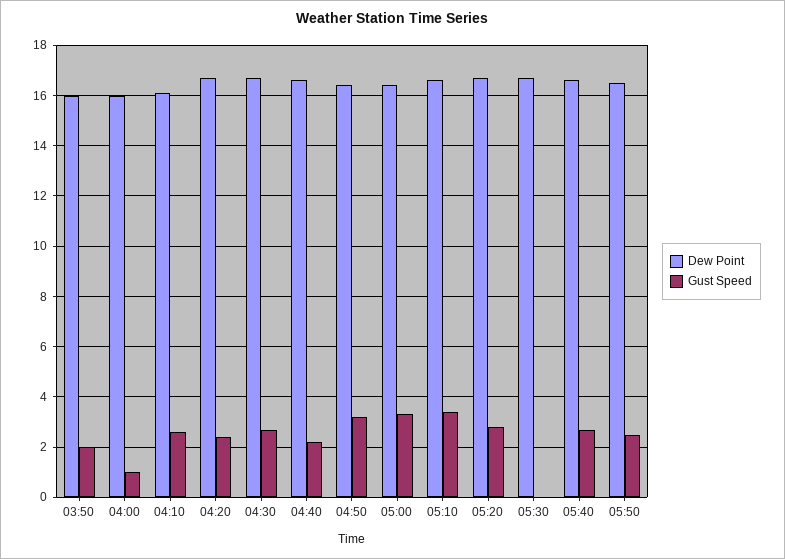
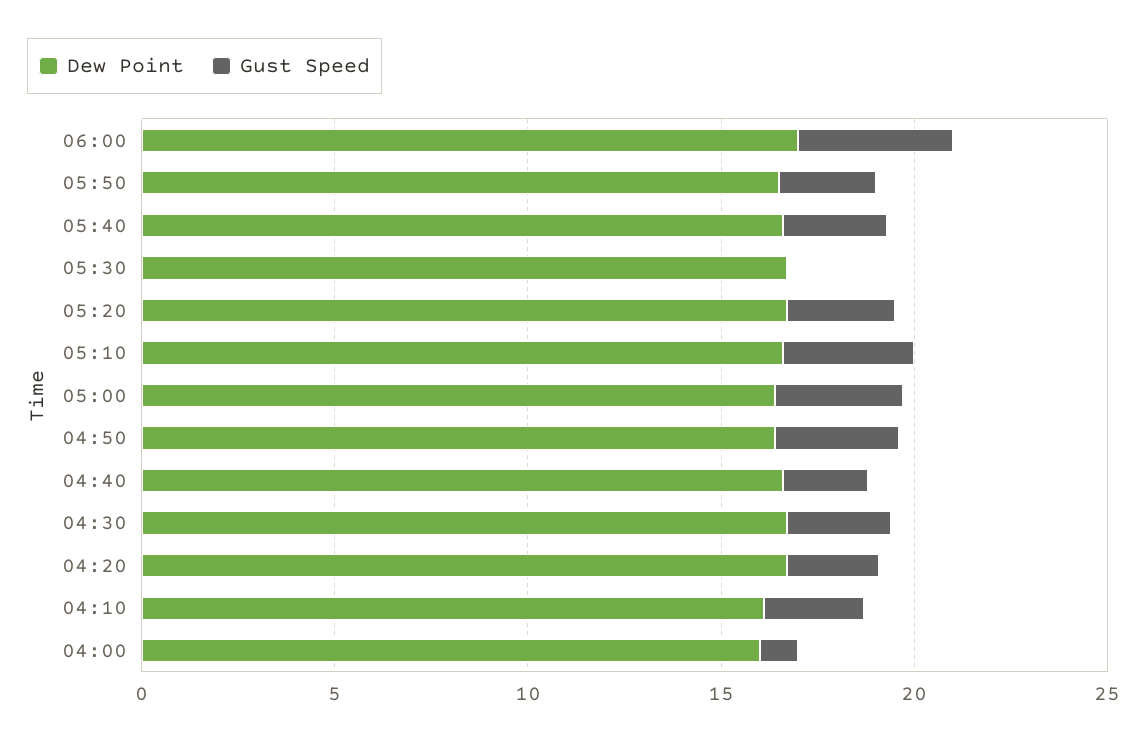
Dew Point, 03:50: 16 -> none
Gust Speed, 03:50: 2 -> none
Dew Point, 06:00: none -> 17
Gust Speed, 06:00: none -> 4

